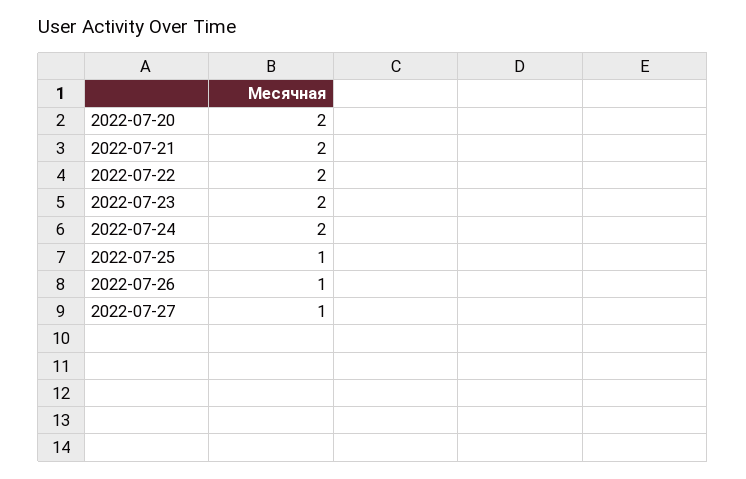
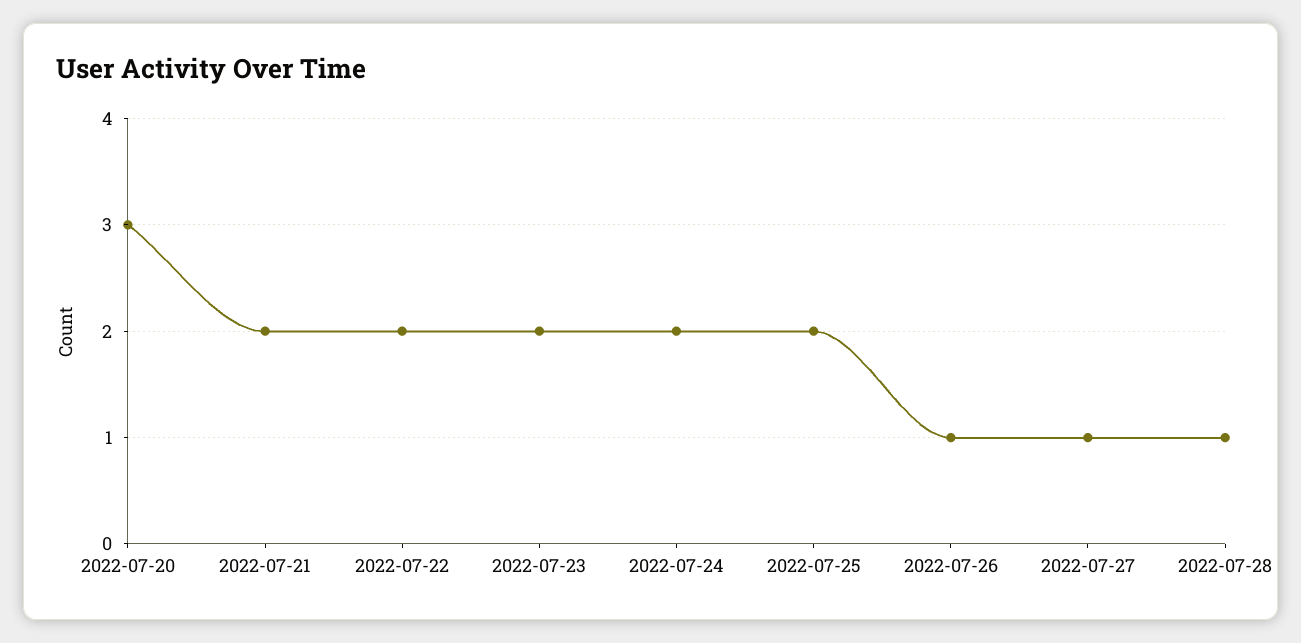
2022-07-20: 2 -> 3
2022-07-25: 1 -> 2
2022-07-28: none -> 1

